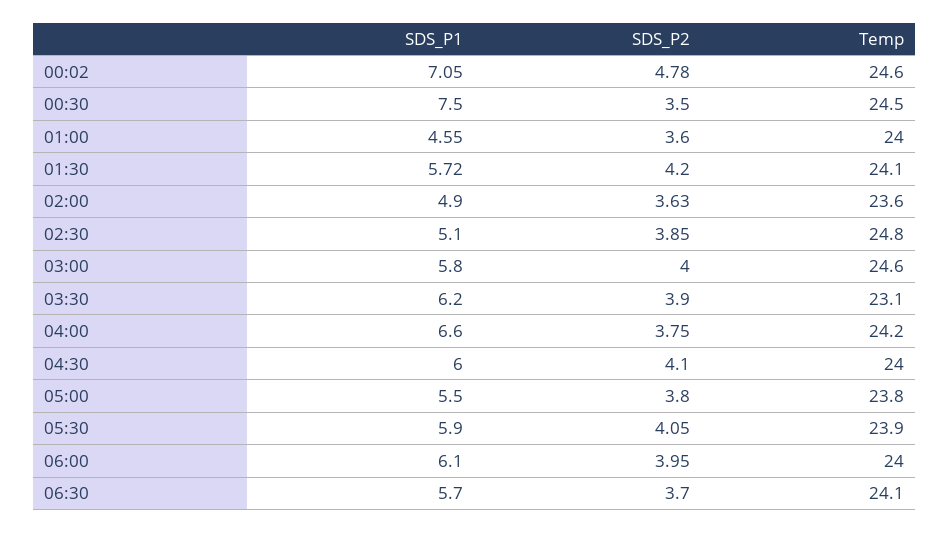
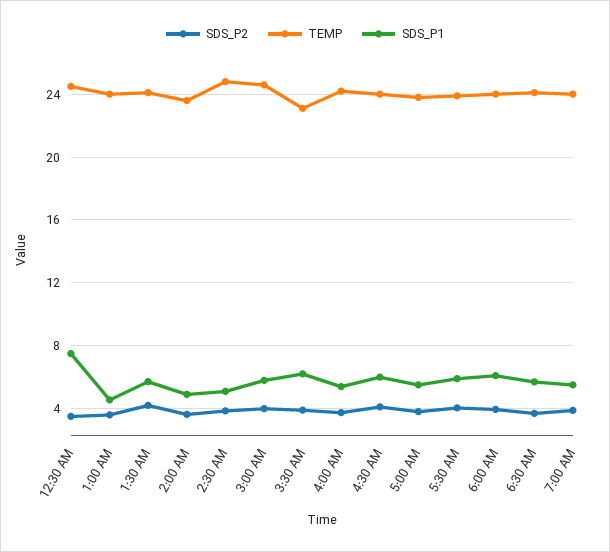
SDS_P1, 00:02: 7.05 -> none
SDS_P2, 00:02: 4.78 -> none
Temp, 00:02: 24.6 -> none
SDS_P1, 04:00: 6.6 -> 5.5
SDS_P2, 7:00 AM: none -> 4
Temp, 7:00 AM: none -> 24
SDS_P1, 7:00 AM: none -> 5.5

